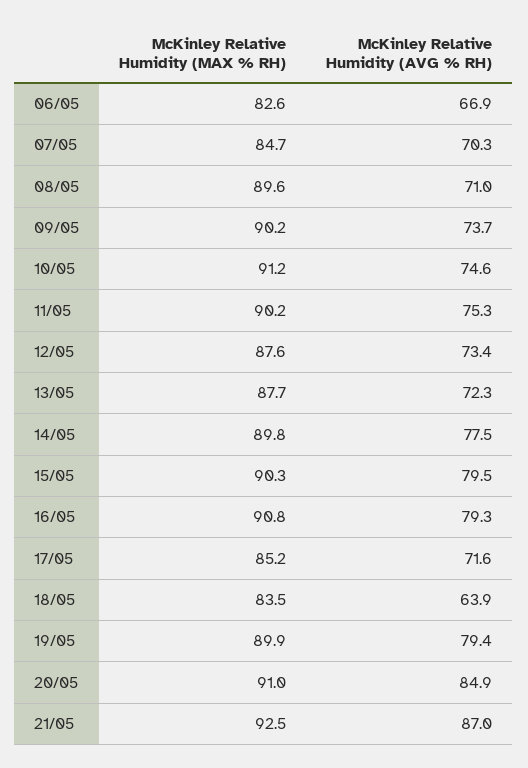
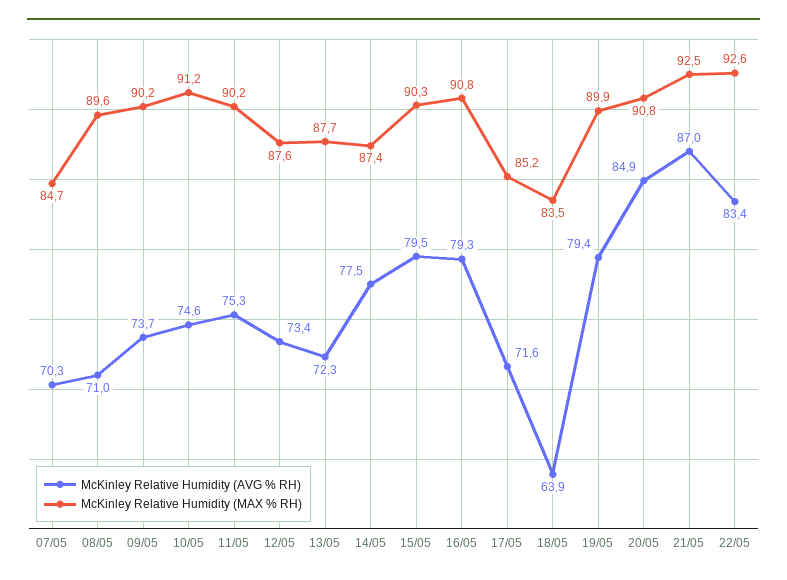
McKinley Relative Humidity (MAX % RH), 06/05: 82.6 -> none
McKinley Relative Humidity (AVG % RH), 06/05: 66.9 -> none
McKinley Relative Humidity (MAX % RH), 14/05: 89.8 -> 87.4
McKinley Relative Humidity (MAX % RH), 20/05: 91 -> 90.8
McKinley Relative Humidity (AVG % RH), 22/05: none -> 83.4
McKinley Relative Humidity (MAX % RH), 22/05: none -> 92.6

